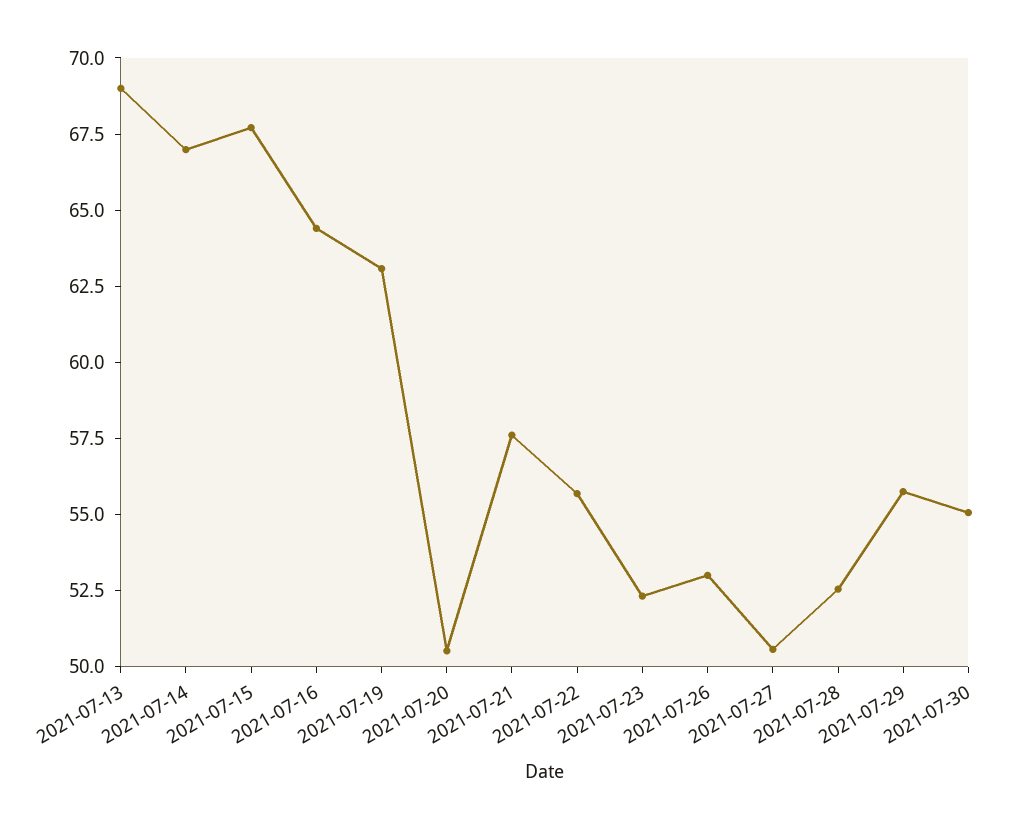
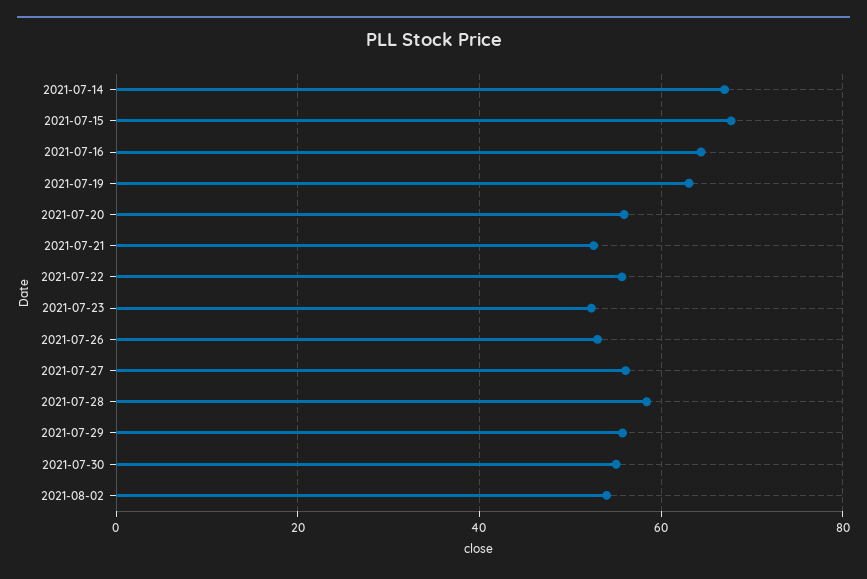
2021-07-13: 69 -> none
2021-07-20: 50.5 -> 56
2021-07-21: 57.5 -> 52
2021-07-27: 50.5 -> 56
2021-07-28: 52.5 -> 58
2021-08-02: none -> 54

